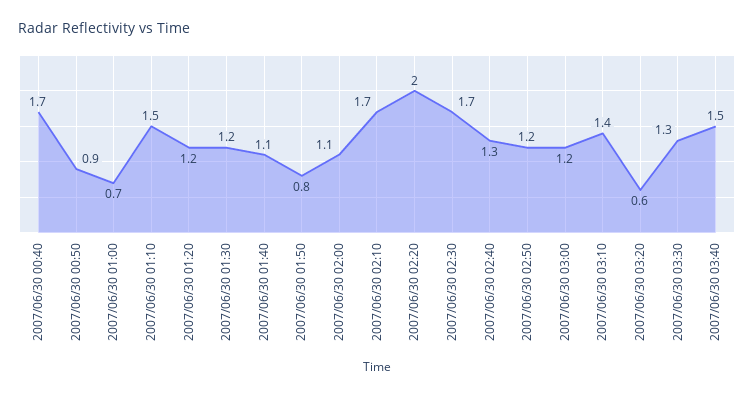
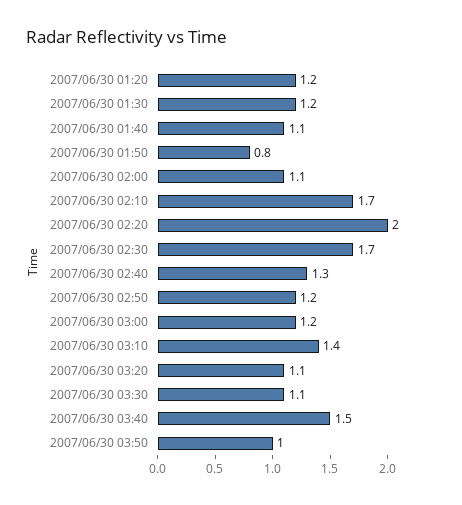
2007/06/30 00:40: 1.7 -> none
2007/06/30 00:50: 0.9 -> none
2007/06/30 01:00: 0.7 -> none
2007/06/30 01:10: 1.5 -> none
2007/06/30 03:20: 0.6 -> 1.1
2007/06/30 03:30: 1.3 -> 1.1
2007/06/30 03:50: none -> 1

